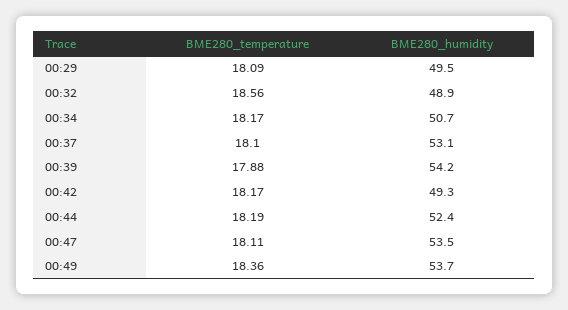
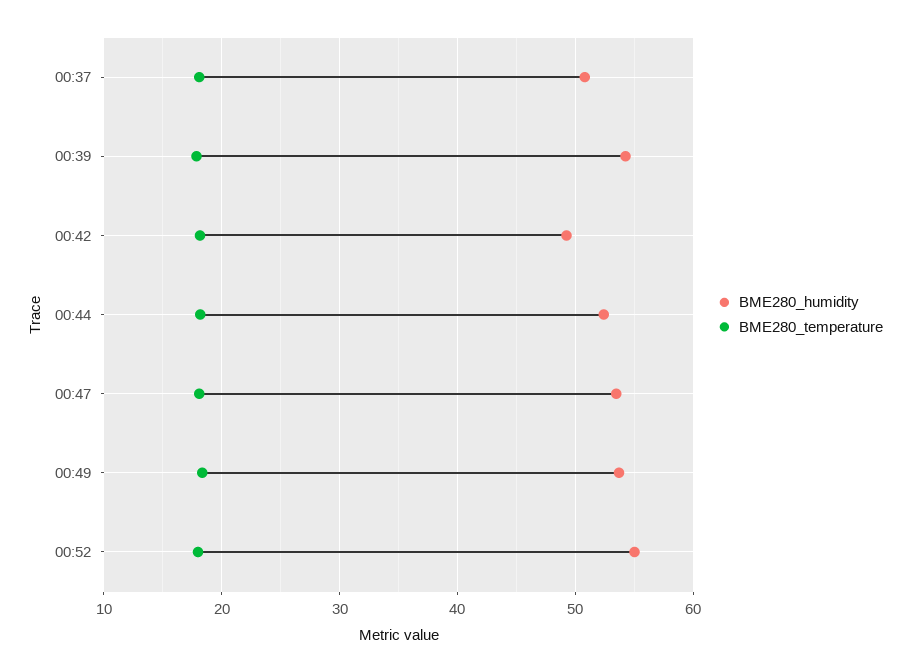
BME280_temperature, 00:29: 18.09 -> none
BME280_humidity, 00:29: 49.5 -> none
BME280_temperature, 00:32: 18.56 -> none
BME280_humidity, 00:32: 48.9 -> none
BME280_temperature, 00:34: 18.17 -> none
BME280_humidity, 00:34: 50.7 -> none
BME280_humidity, 00:37: 53.1 -> 51
BME280_humidity, 00:52: none -> 55
BME280_temperature, 00:52: none -> 18

